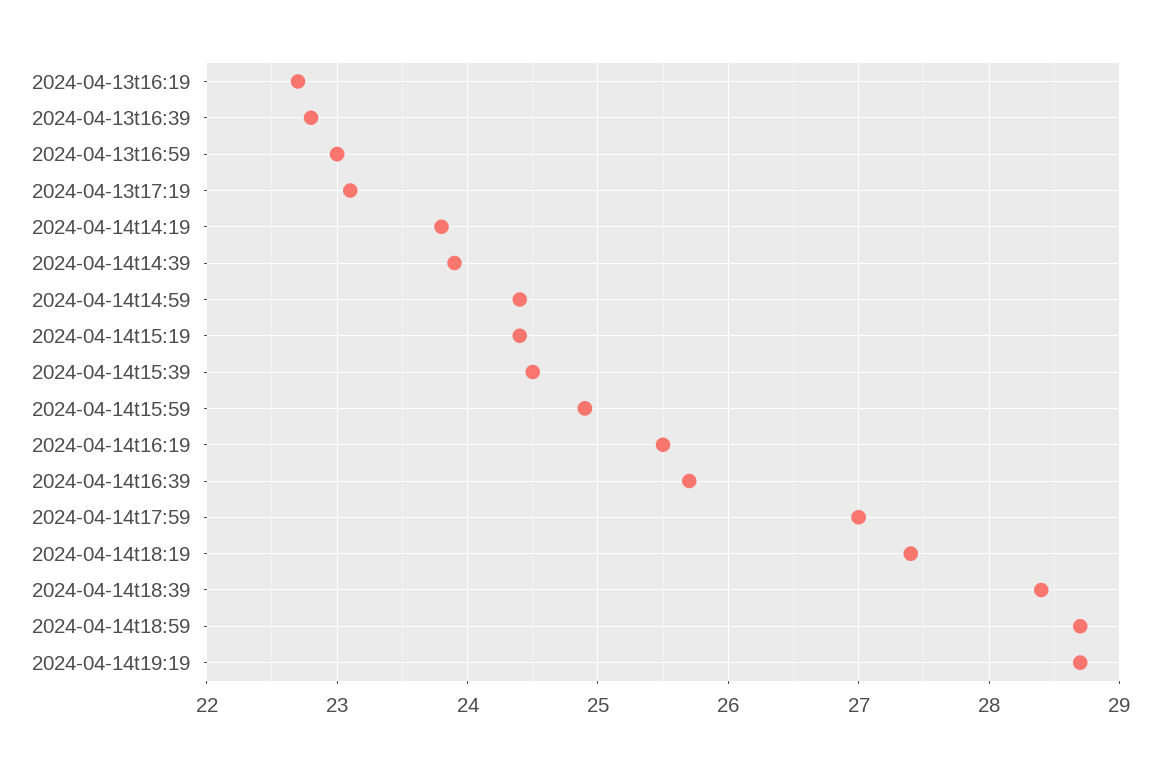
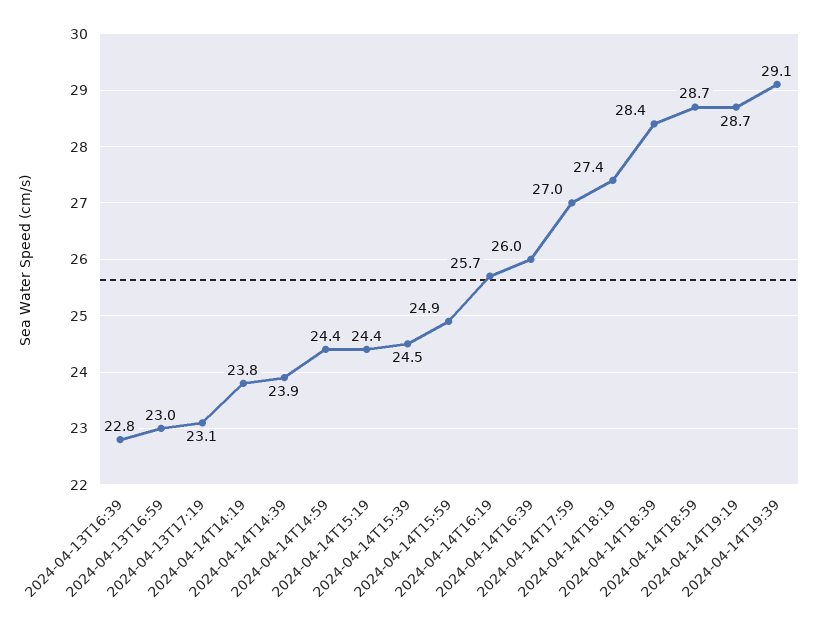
2024-04-13t16:19: 22.7 -> none
2024-04-14t16:19: 25.5 -> 25.7
2024-04-14t16:39: 25.7 -> 26
2024-04-14T19:39: none -> 29.1

